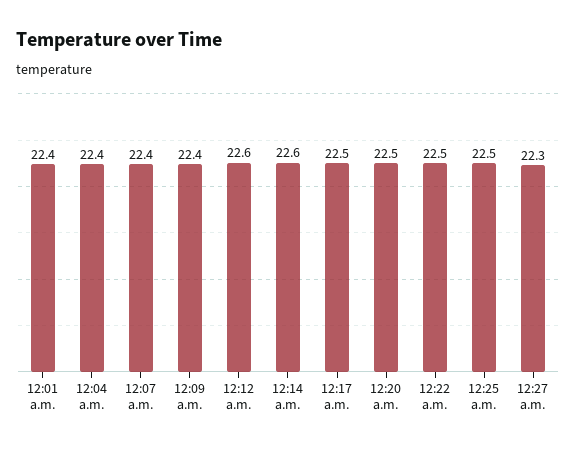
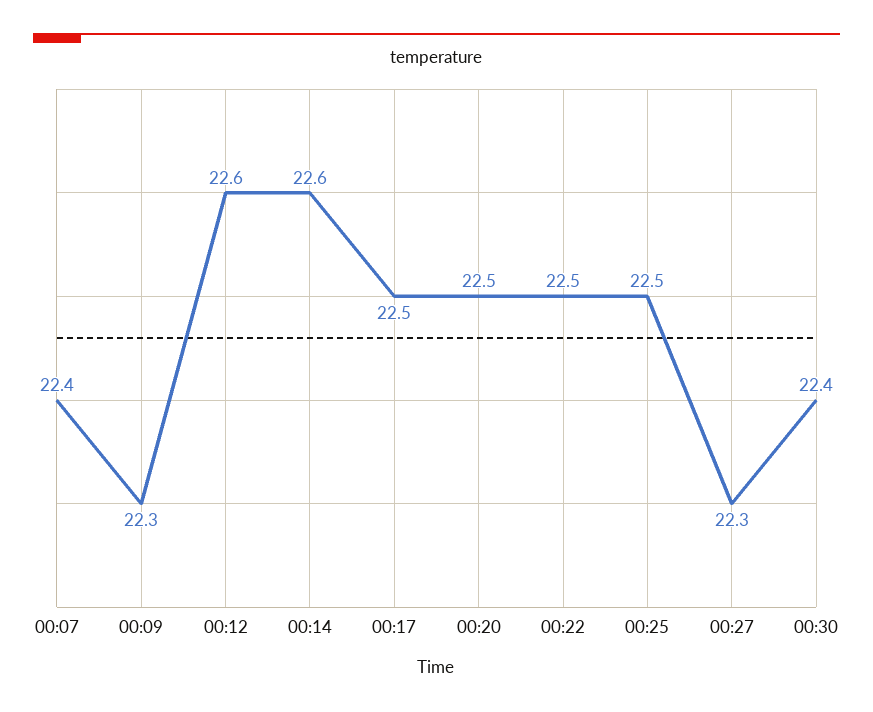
12:01 a.m.: 22.4 -> none
12:04 a.m.: 22.4 -> none
12:09 a.m.: 22.4 -> 22.3
00:30: none -> 22.4

